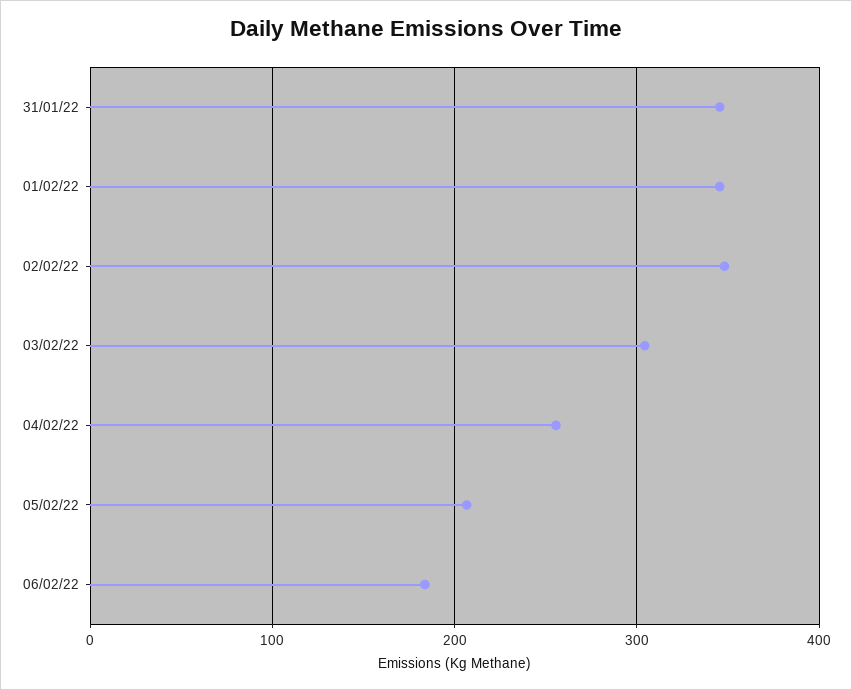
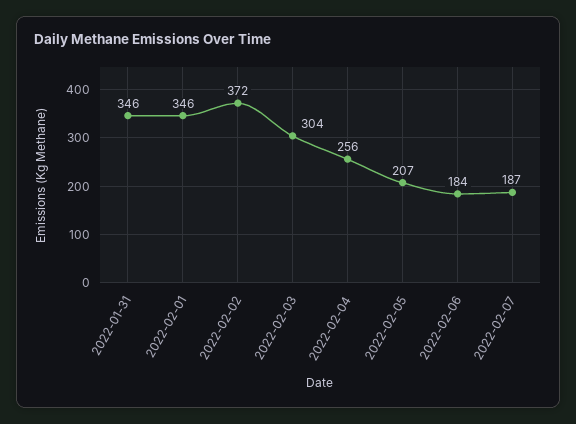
02/02/22: 350 -> 372
2022-02-07: none -> 187

